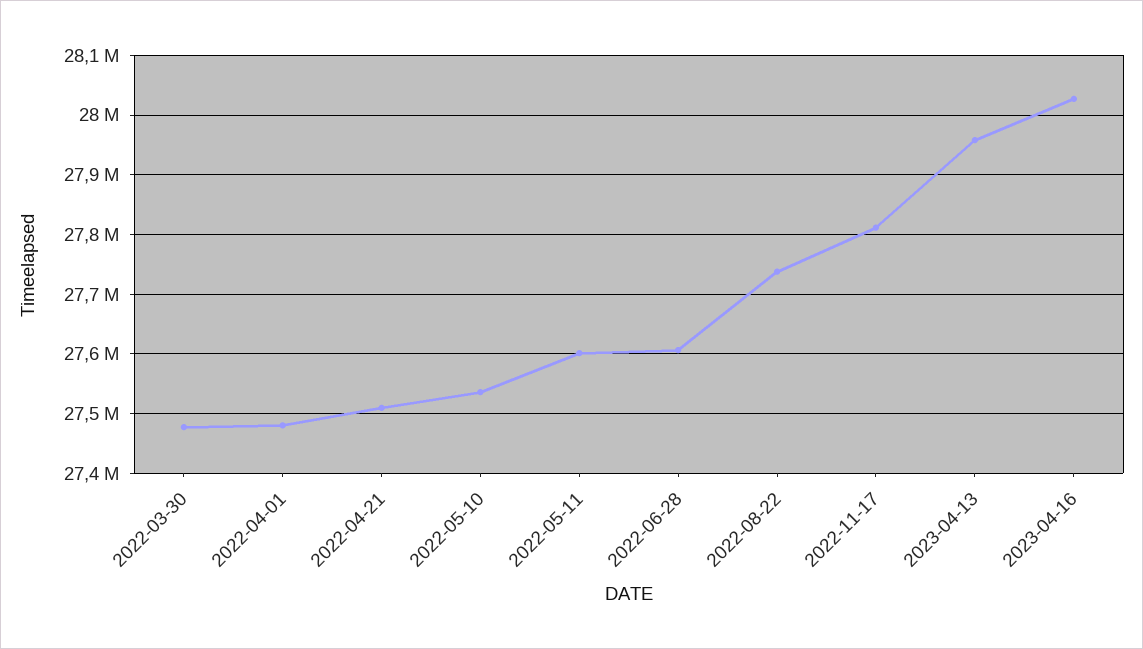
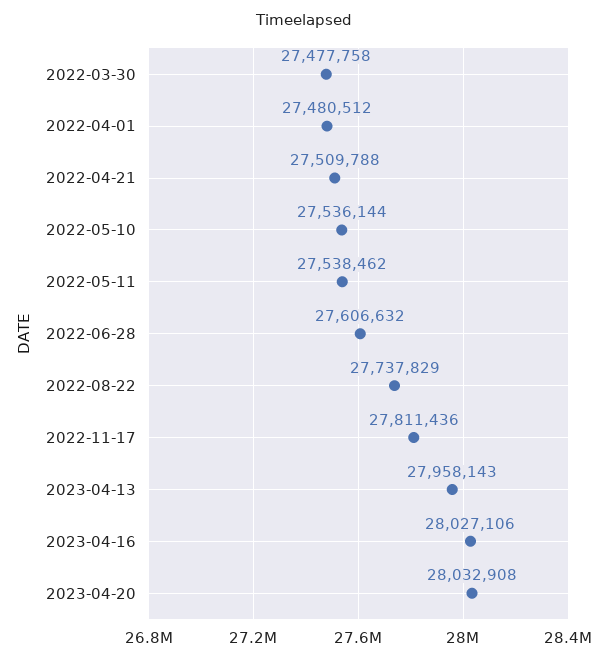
2022-05-11: 27600000 -> 27538462
2023-04-20: none -> 28032908

